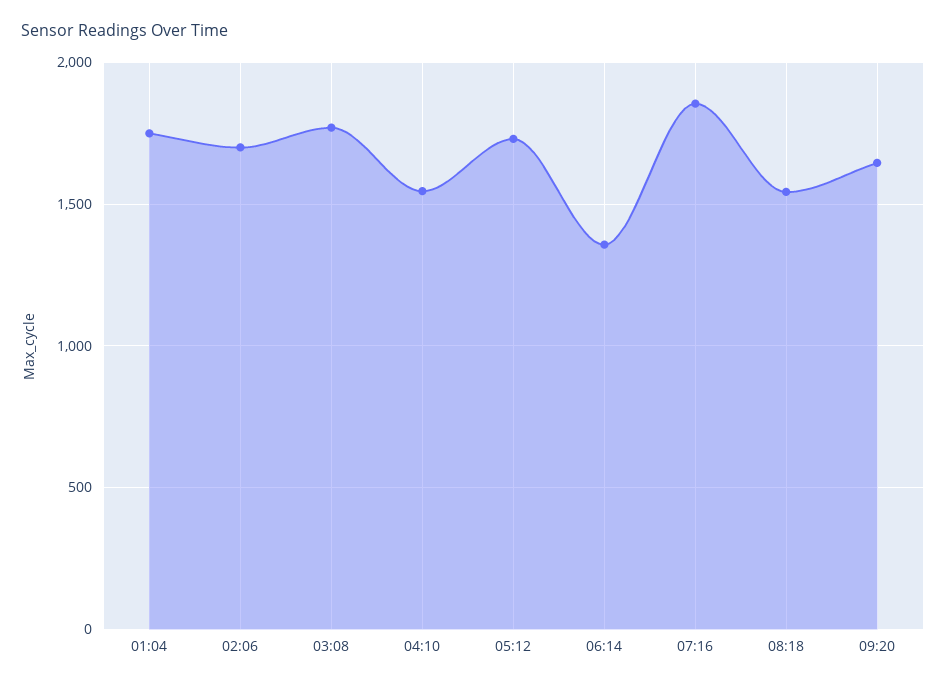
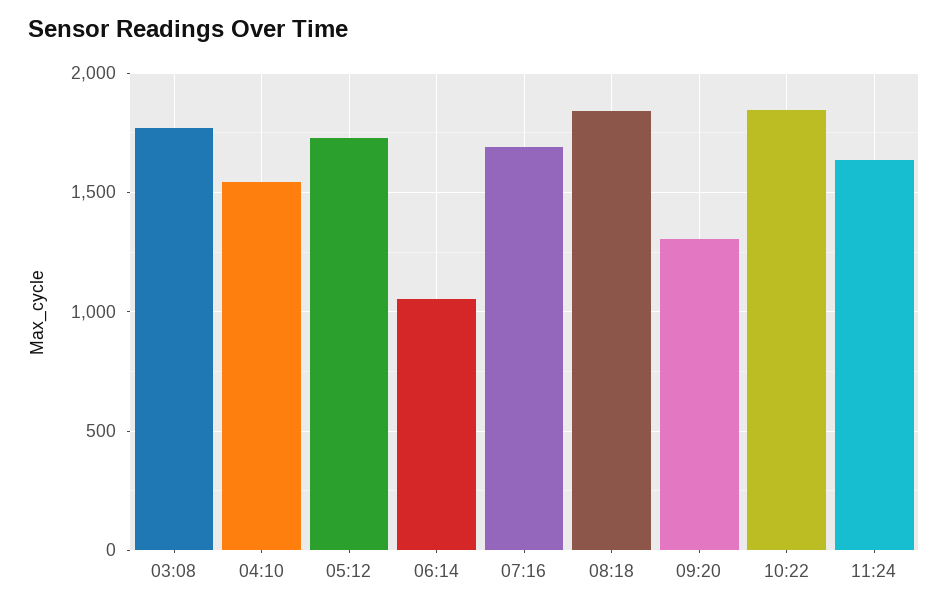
01:04: 1750 -> none
02:06: 1700 -> none
06:14: 1350 -> 1050
07:16: 1850 -> 1700
08:18: 1550 -> 1850
09:20: 1650 -> 1300
10:22: none -> 1850
11:24: none -> 1650

